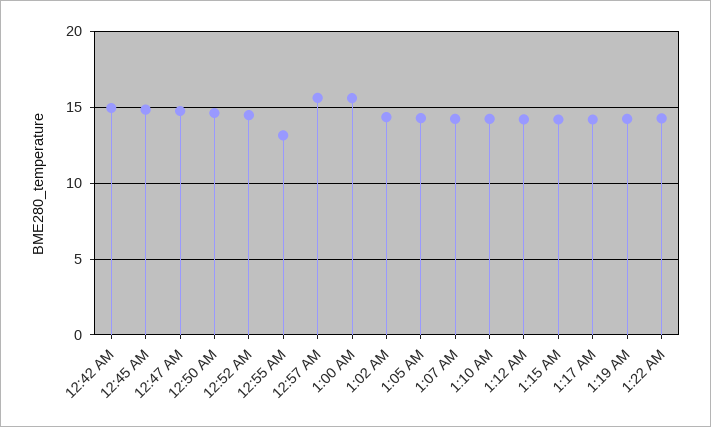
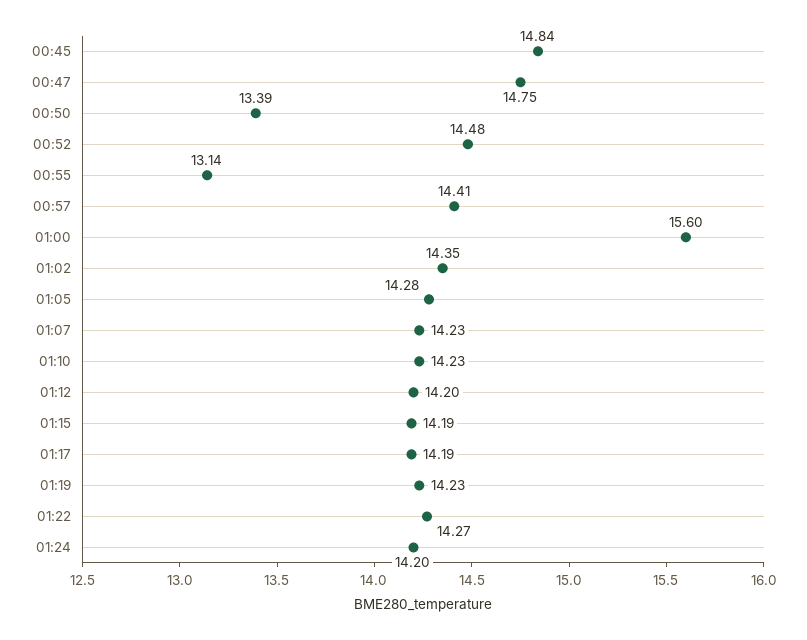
12:42 AM: 15 -> none
12:50 AM: 14.5 -> 13.39
12:57 AM: 15.5 -> 14.41
01:24: none -> 14.2

